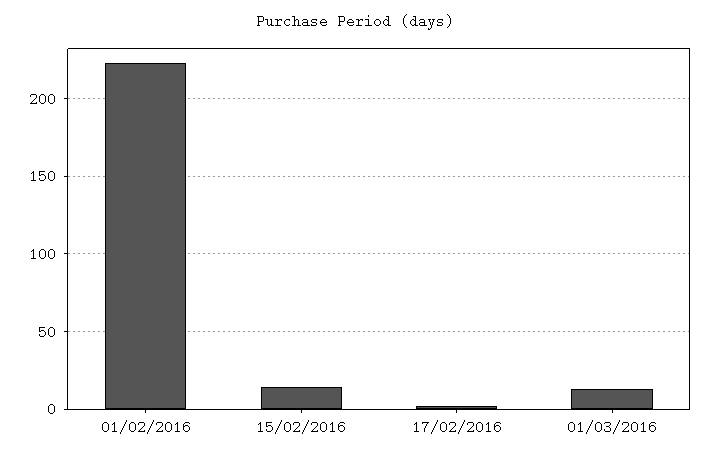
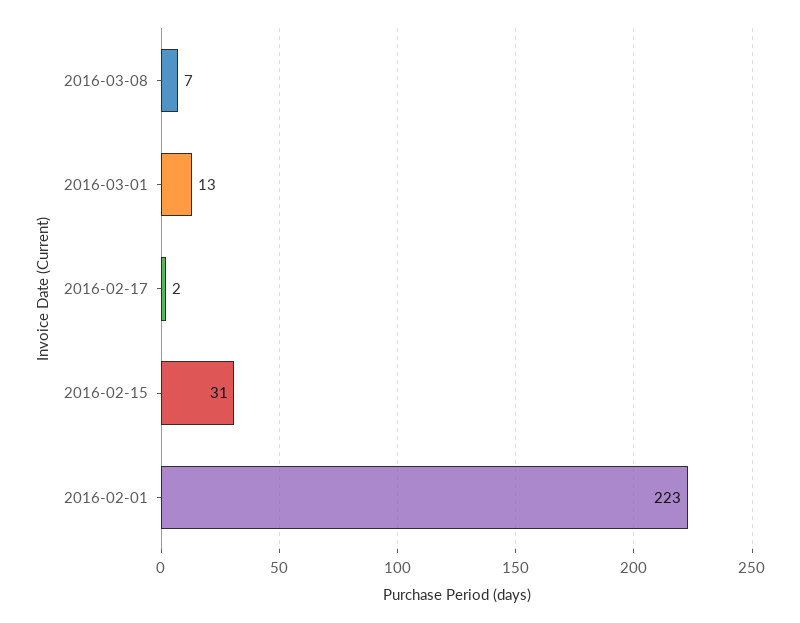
15/02/2016: 15 -> 31
2016-03-08: none -> 7

